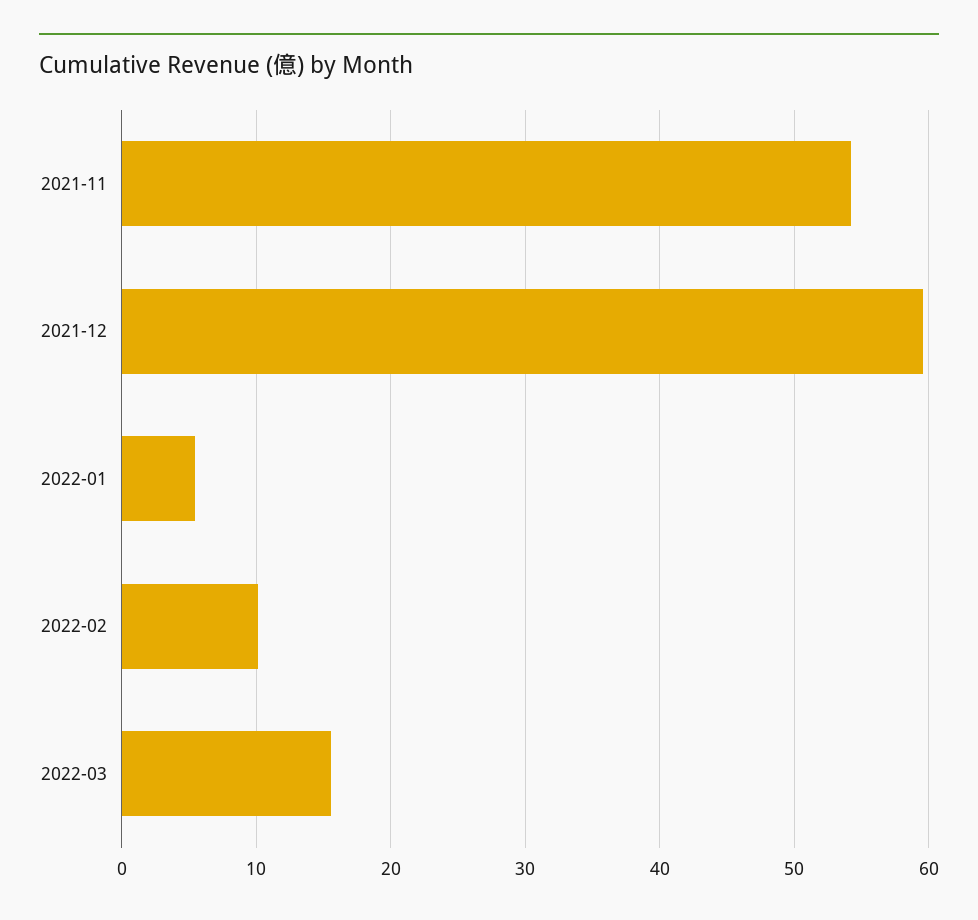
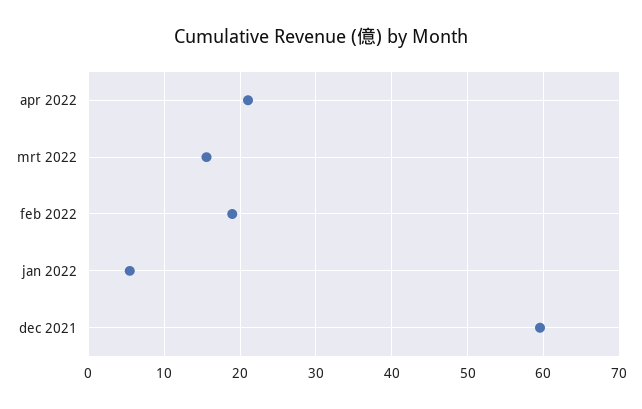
2021-11: 54 -> none
2022-02: 10 -> 19
apr 2022: none -> 21

